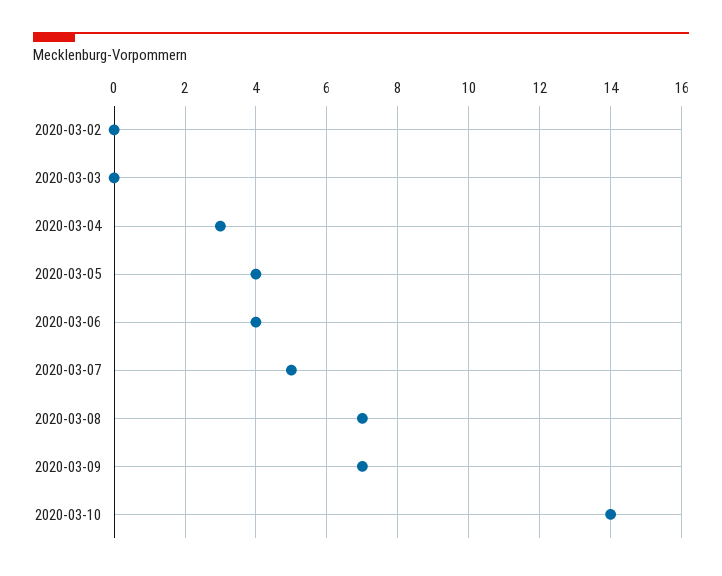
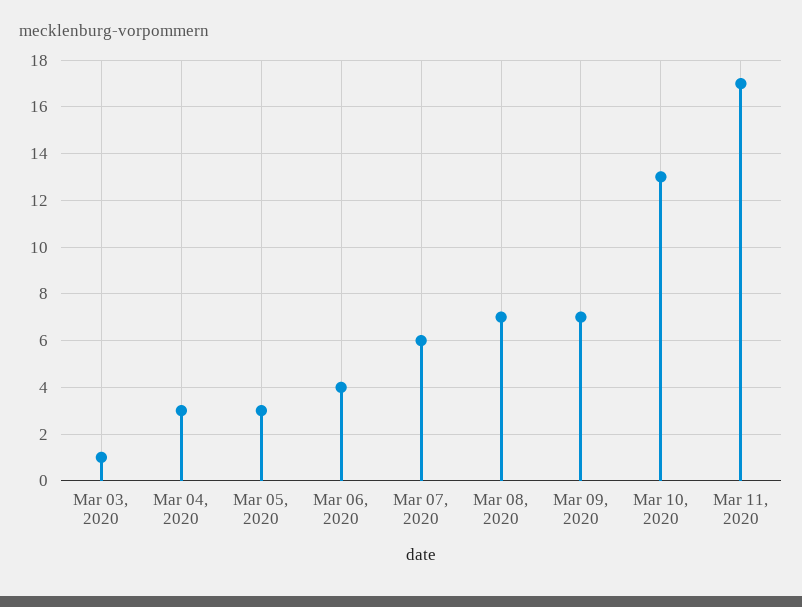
2020-03-02: 0 -> none
2020-03-03: 0 -> 1
2020-03-05: 4 -> 3
2020-03-07: 5 -> 6
2020-03-10: 14 -> 13
Mar 11, 2020: none -> 17

